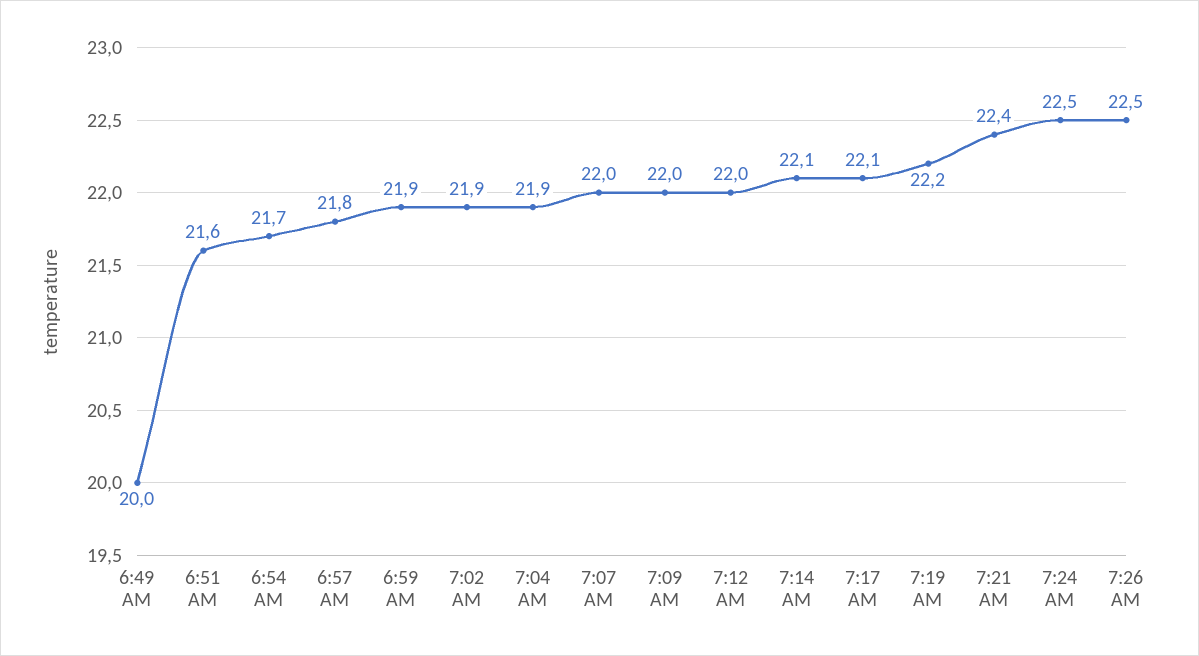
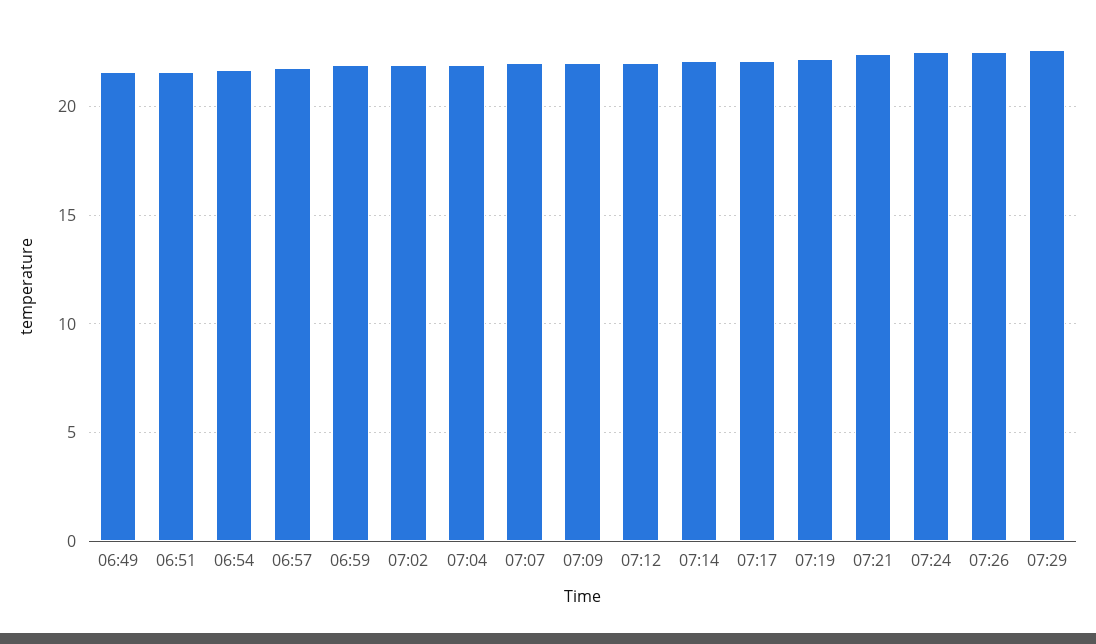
6:49 AM: 20 -> 21.5
07:29: none -> 22.5

